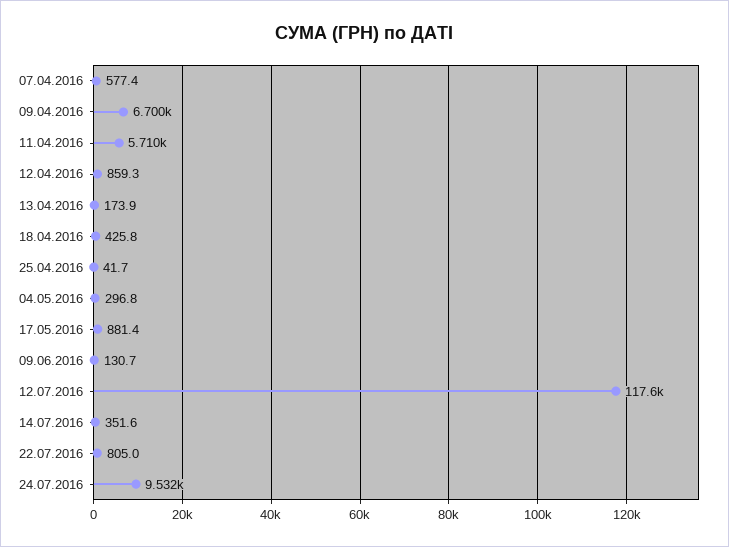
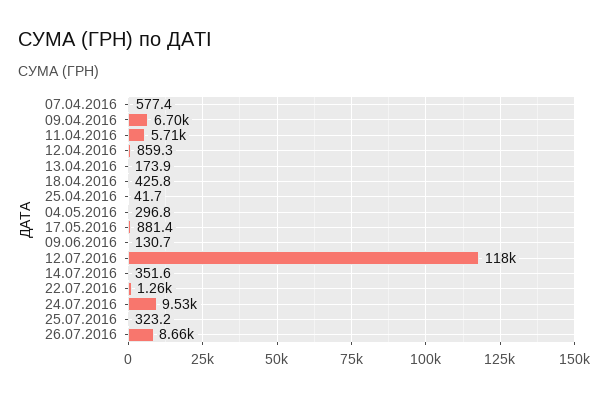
22.07.2016: 805 -> 1260
25.07.2016: none -> 323.2
26.07.2016: none -> 8660

